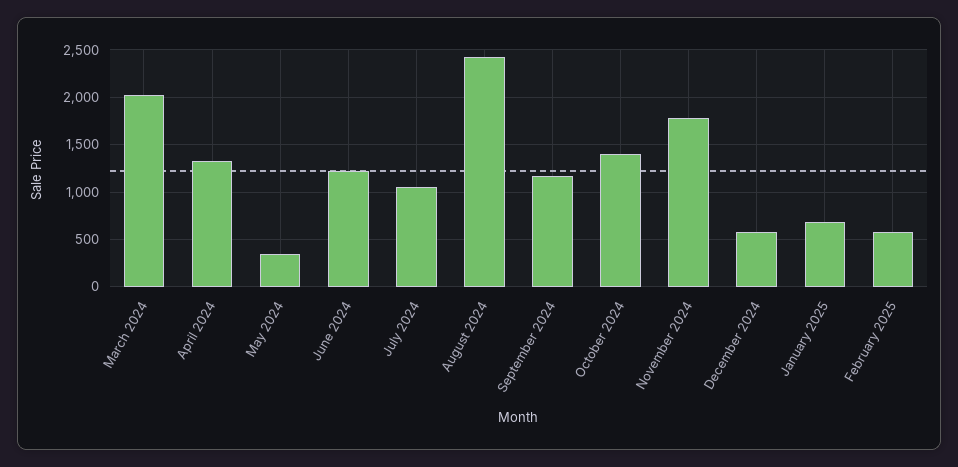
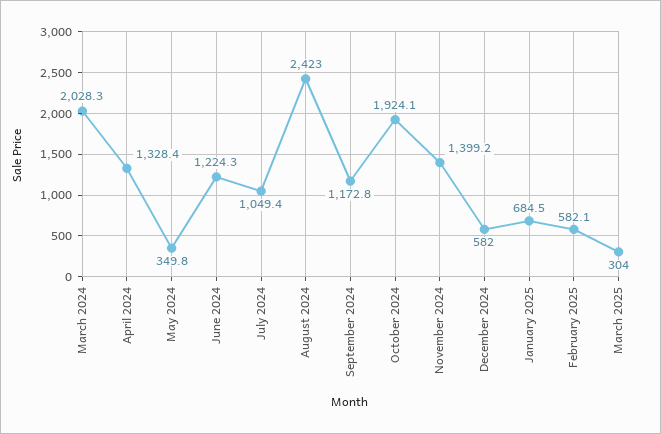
October 2024: 1400 -> 1924.1
November 2024: 1800 -> 1399.2
March 2025: none -> 304

